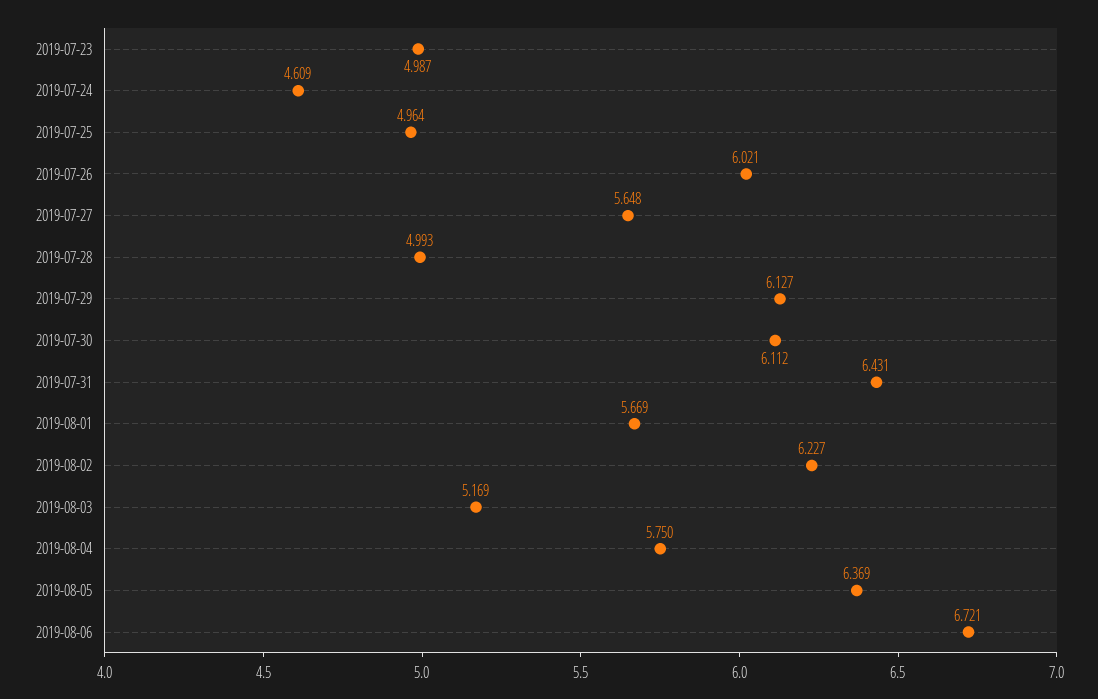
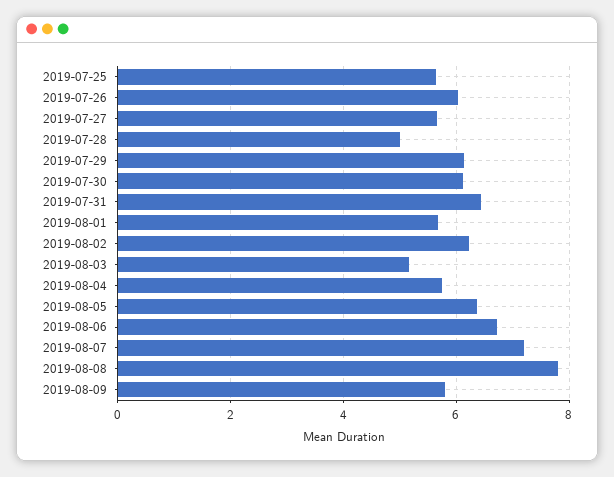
2019-07-23: 4.987 -> none
2019-07-24: 4.609 -> none
2019-07-25: 4.964 -> 5.6
2019-08-07: none -> 7.2
2019-08-08: none -> 7.8
2019-08-09: none -> 5.8

